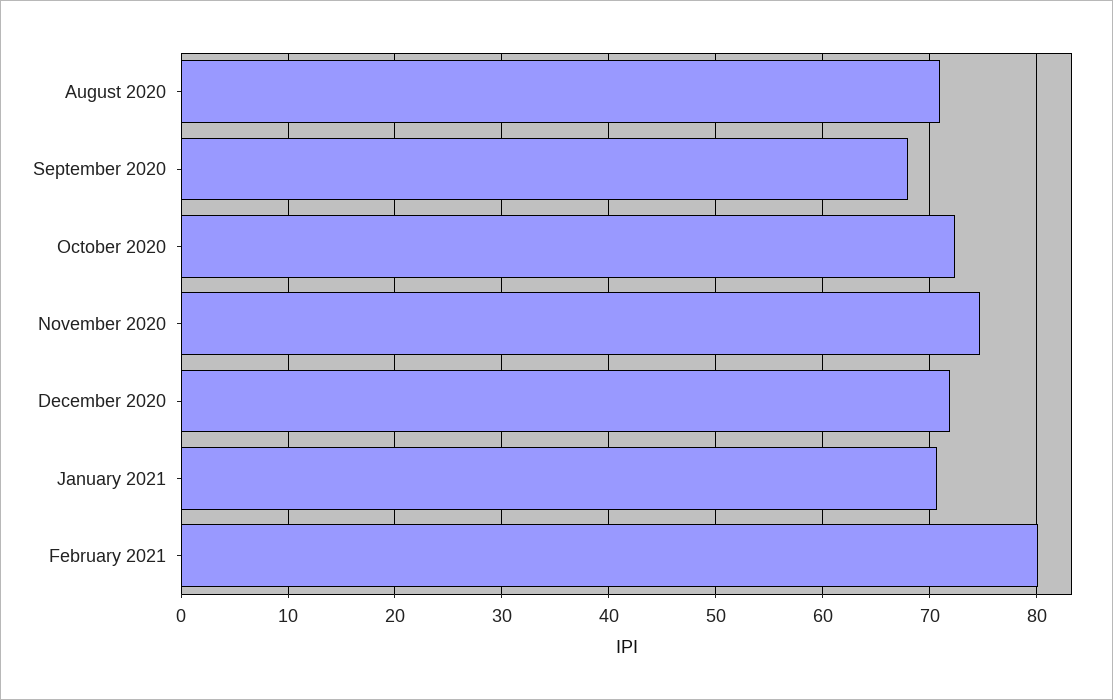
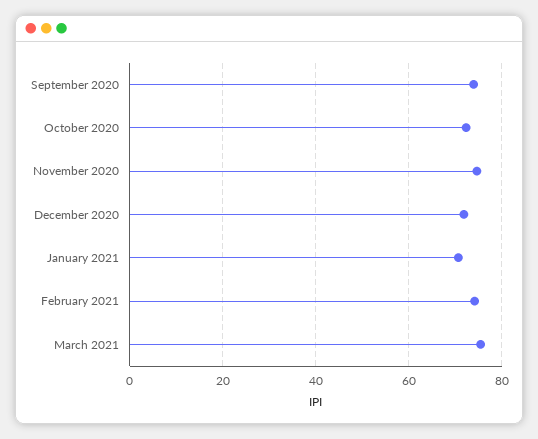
August 2020: 71 -> none
September 2020: 68 -> 74
February 2021: 80 -> 74
March 2021: none -> 76

